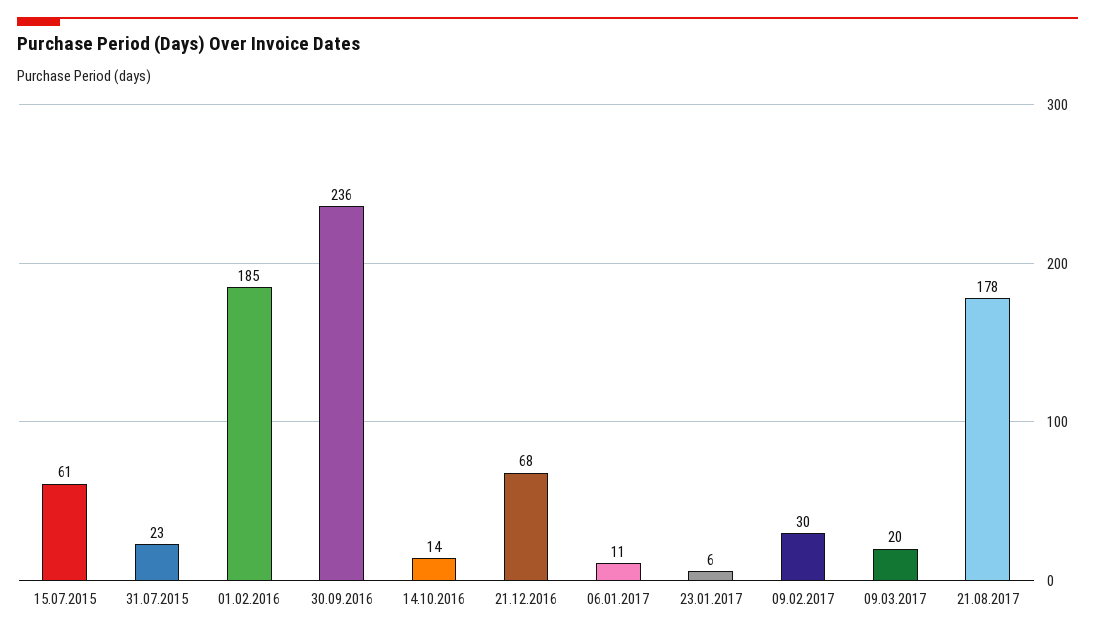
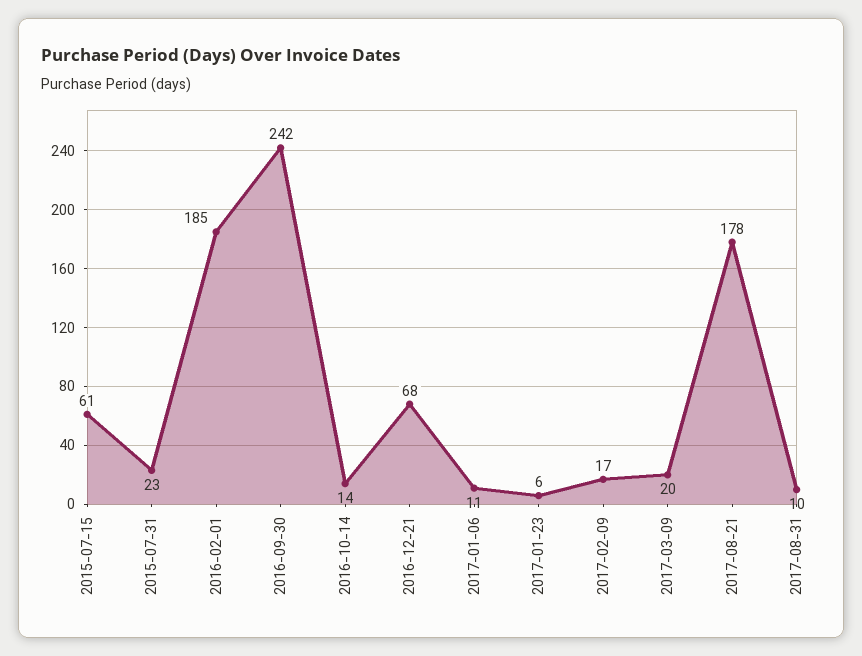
30.09.2016: 236 -> 242
09.02.2017: 30 -> 17
2017-08-31: none -> 10

